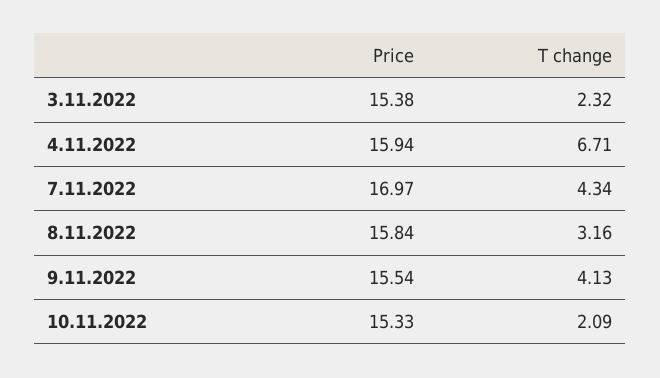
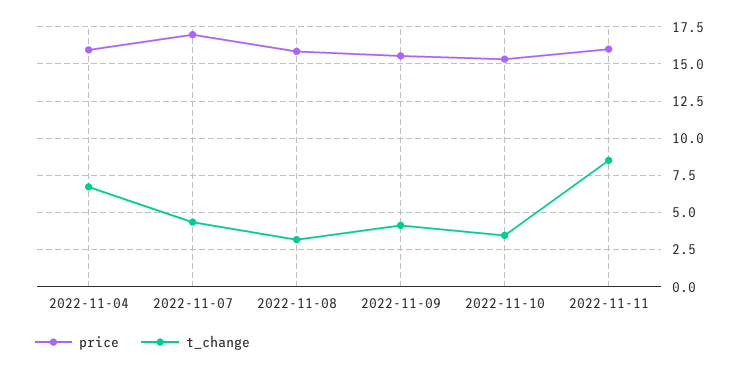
Price, 3.11.2022: 15.38 -> none
T change, 3.11.2022: 2.32 -> none
T change, 10.11.2022: 2.09 -> 3.5
Price, 2022-11-11: none -> 16
T change, 2022-11-11: none -> 8.5

